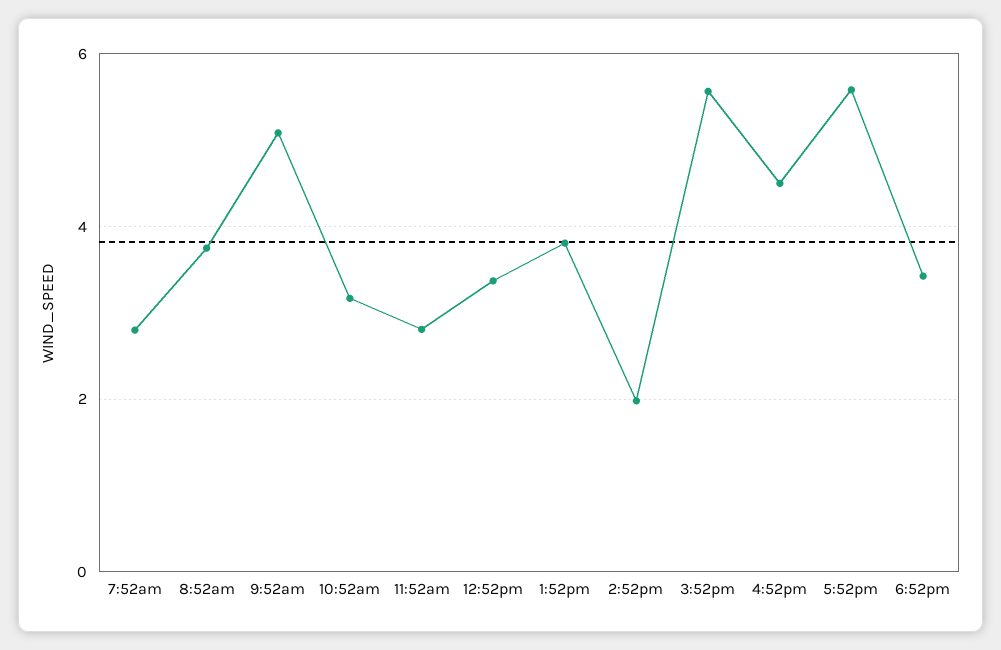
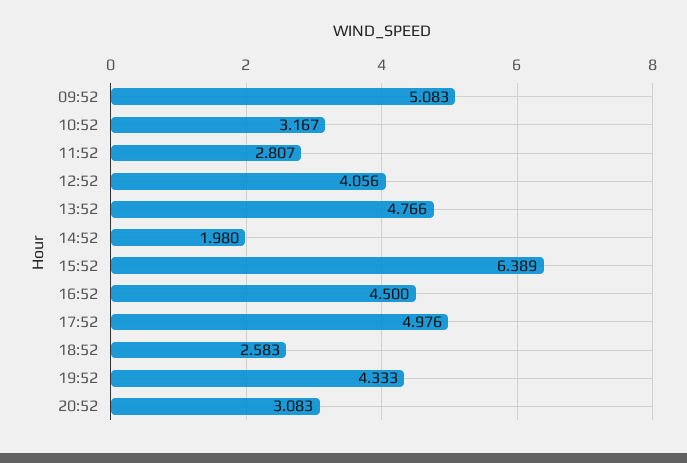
7:52am: 2.8 -> none
8:52am: 3.8 -> none
12:52pm: 3.4 -> 4.056
1:52pm: 3.8 -> 4.766
3:52pm: 5.6 -> 6.389
5:52pm: 5.6 -> 4.976
6:52pm: 3.4 -> 2.583
19:52: none -> 4.333
20:52: none -> 3.083

